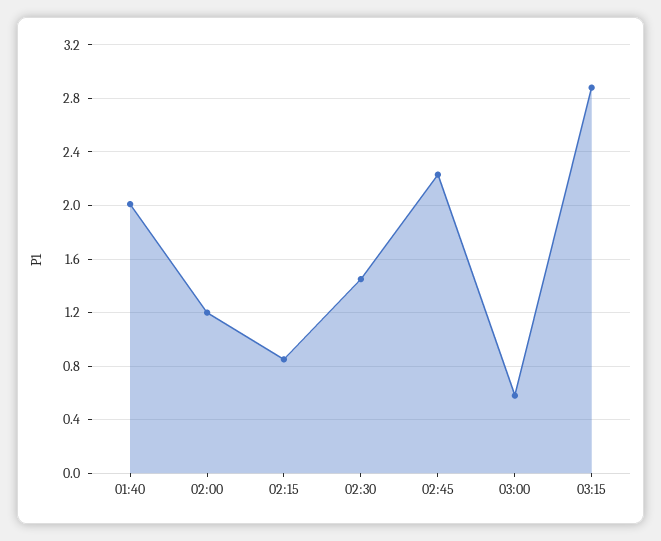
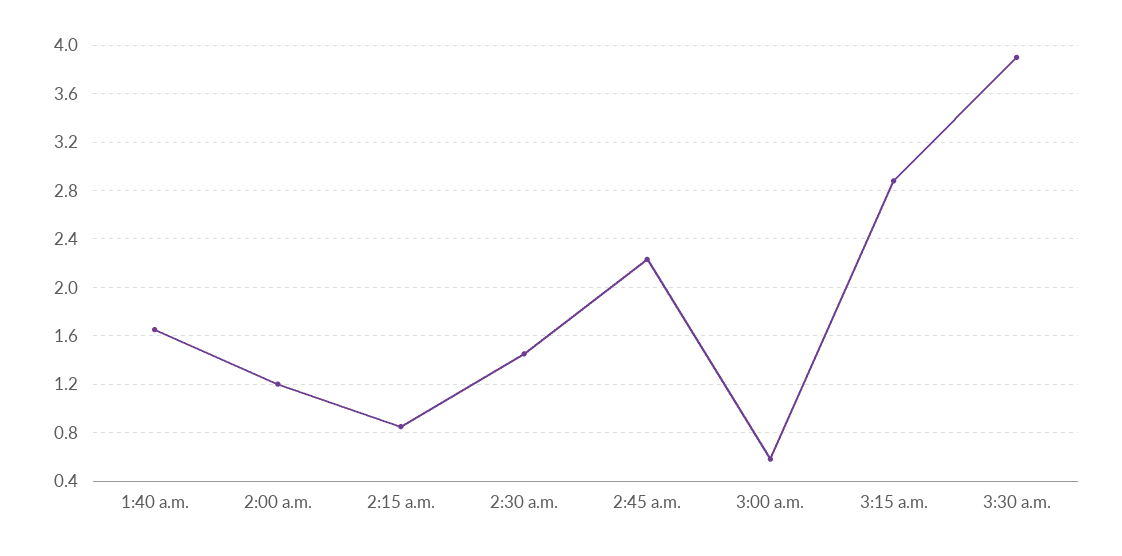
01:40: 2 -> 1.65
3:30 a.m.: none -> 3.9

